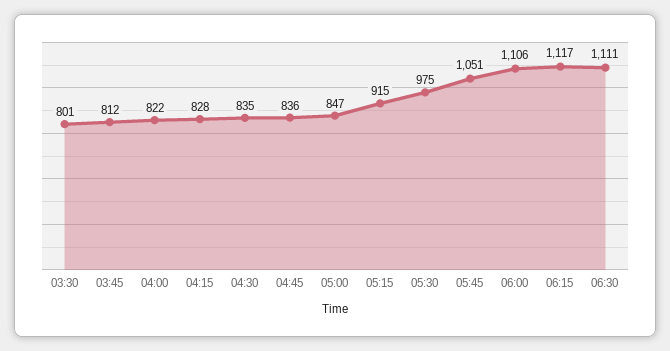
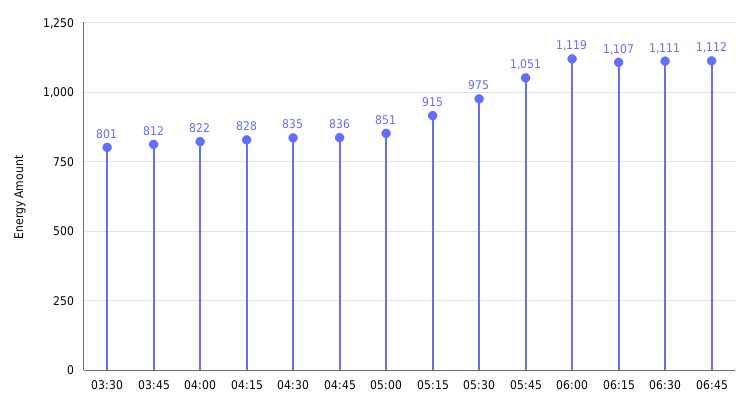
05:00: 847 -> 851
06:00: 1106 -> 1119
06:15: 1117 -> 1107
06:45: none -> 1112

